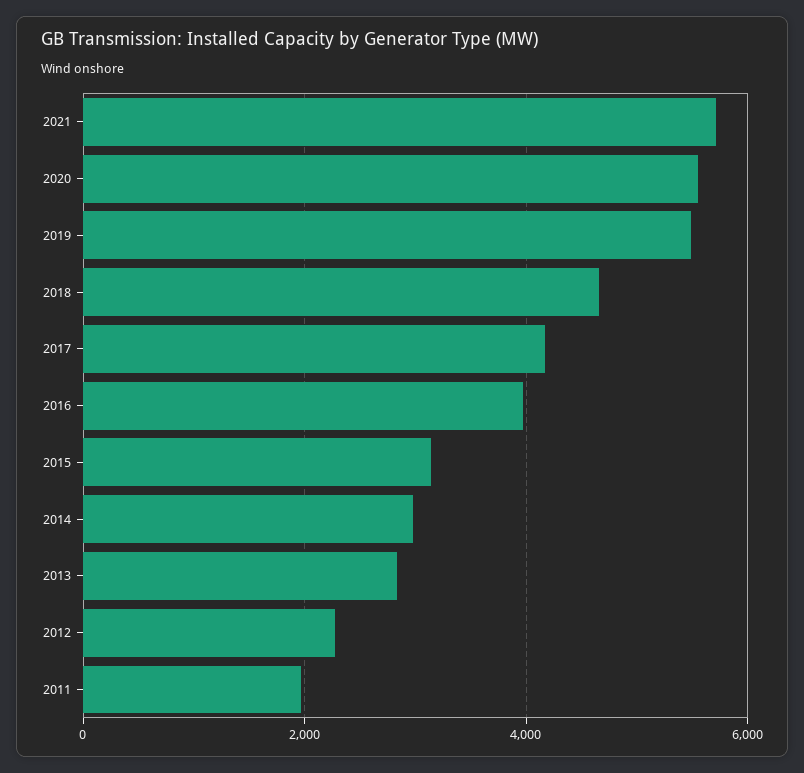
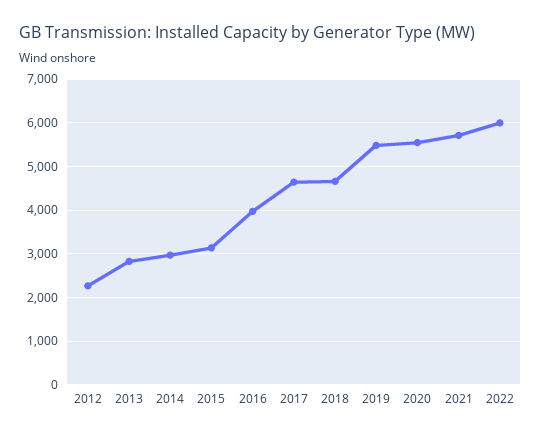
2017: 4200 -> 4600
2011: 2000 -> none
2022: none -> 6000

